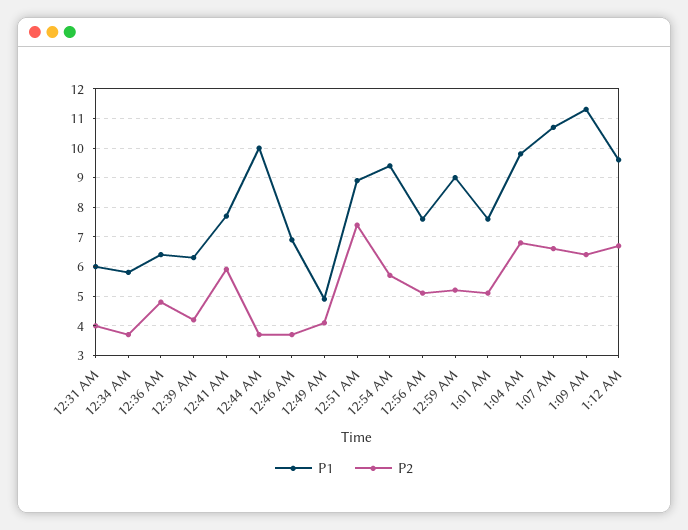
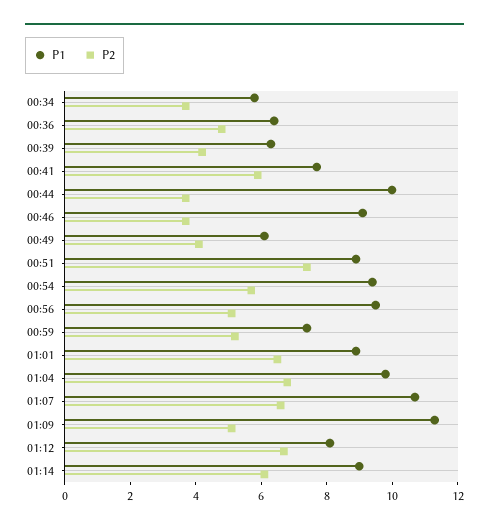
P1, 12:31 AM: 6 -> none
P2, 12:31 AM: 4 -> none
P1, 12:46 AM: 7 -> 9
P1, 12:49 AM: 5 -> 6
P1, 12:56 AM: 7.5 -> 9.5
P1, 12:59 AM: 9 -> 7.5
P1, 1:01 AM: 7.5 -> 9
P2, 1:01 AM: 5 -> 6.5
P2, 1:09 AM: 6.5 -> 5
P1, 1:12 AM: 9.5 -> 8
P1, 01:14: none -> 9
P2, 01:14: none -> 6

